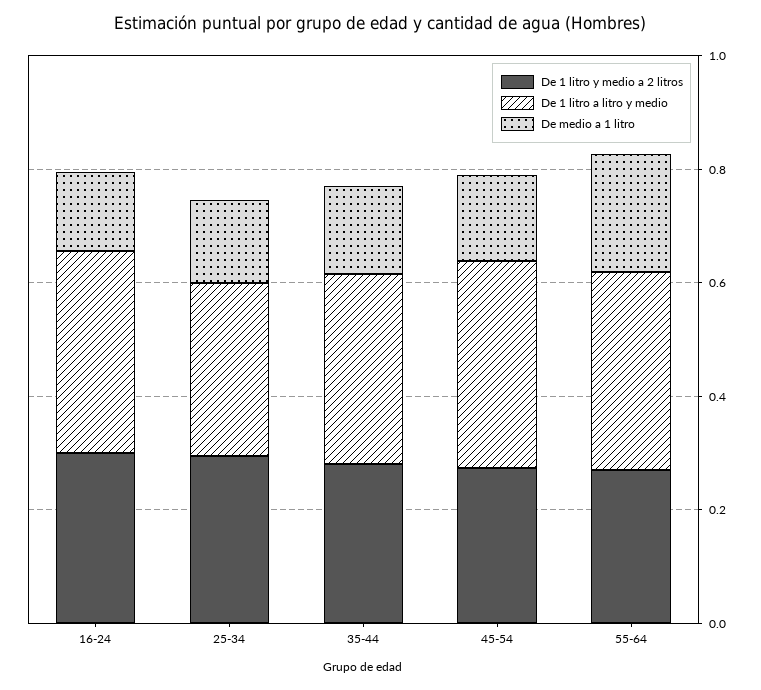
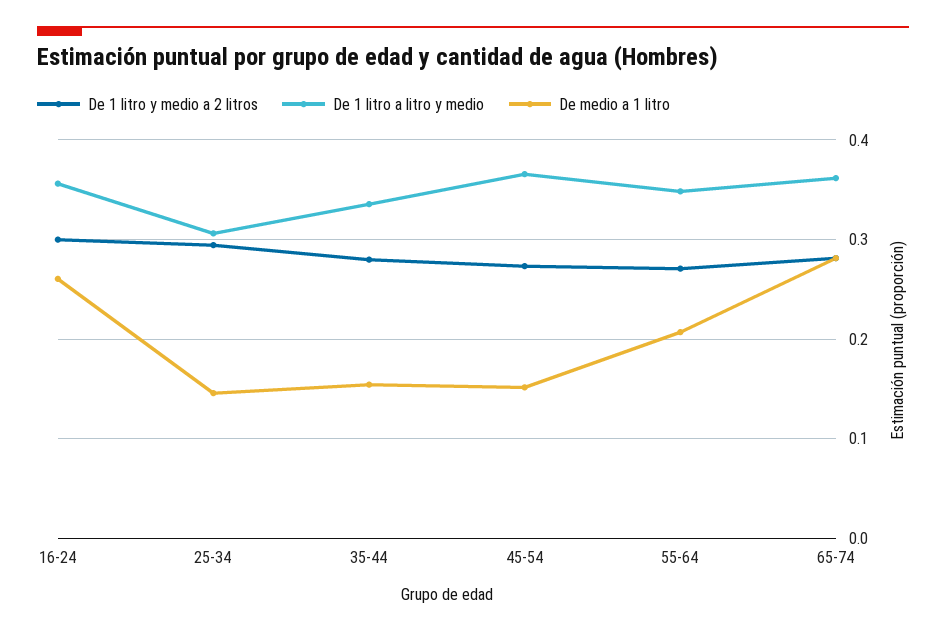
De medio a 1 litro, 16-24: 0.15 -> 0.26
De 1 litro y medio a 2 litros, 65-74: none -> 0.28
De 1 litro a litro y medio, 65-74: none -> 0.36
De medio a 1 litro, 65-74: none -> 0.28

